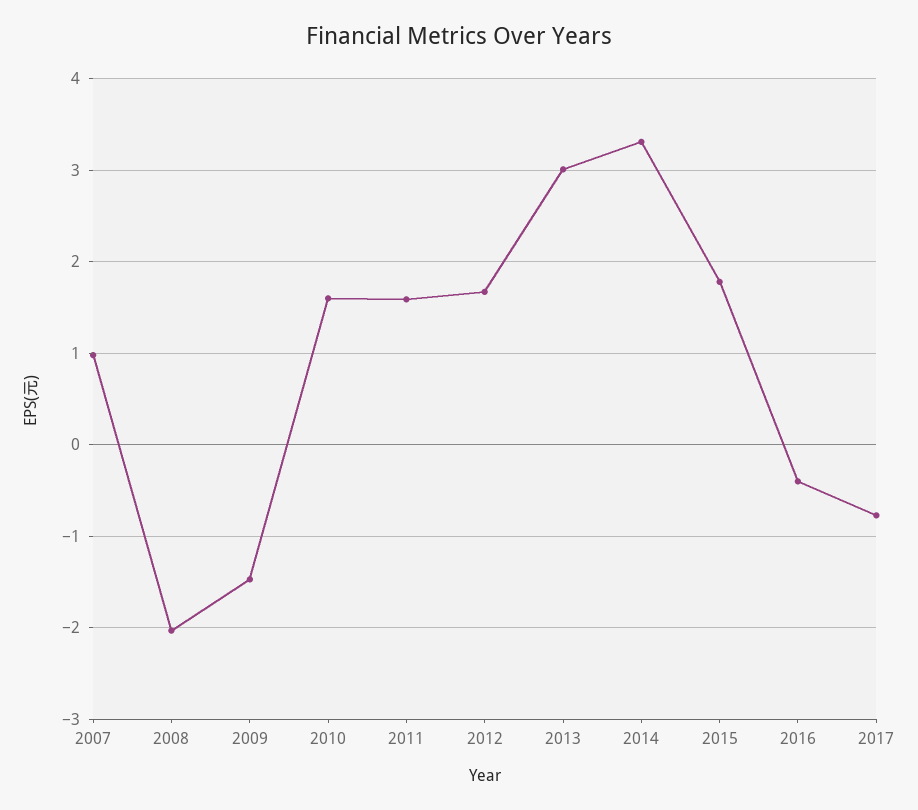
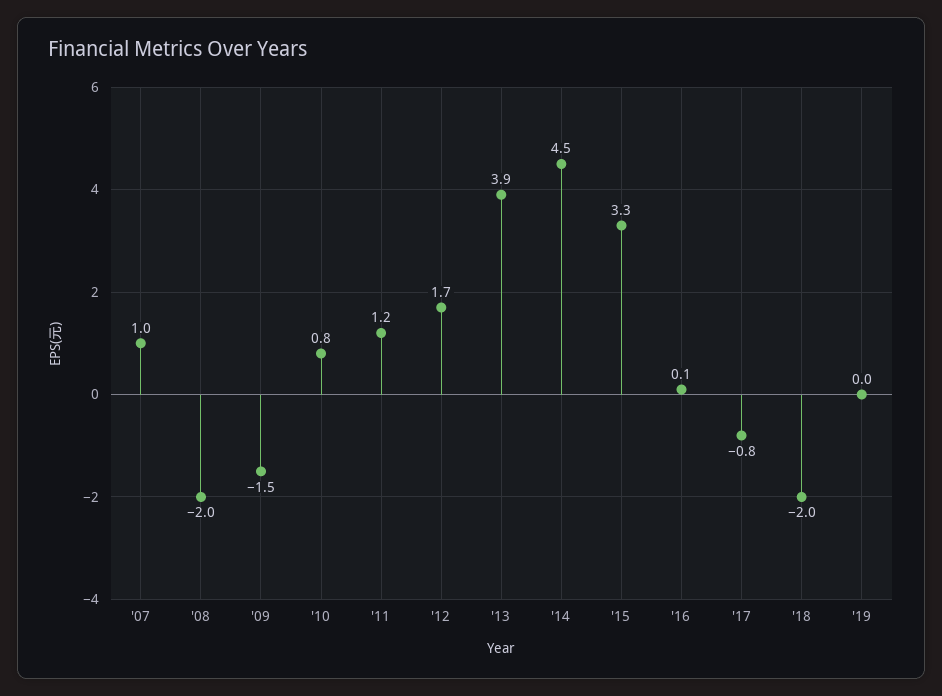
2010: 1.6 -> 0.8
2011: 1.6 -> 1.2
2013: 3 -> 3.9
2014: 3.3 -> 4.5
2015: 1.8 -> 3.3
2016: -0.4 -> 0.1
'18: none -> -2
'19: none -> 0

